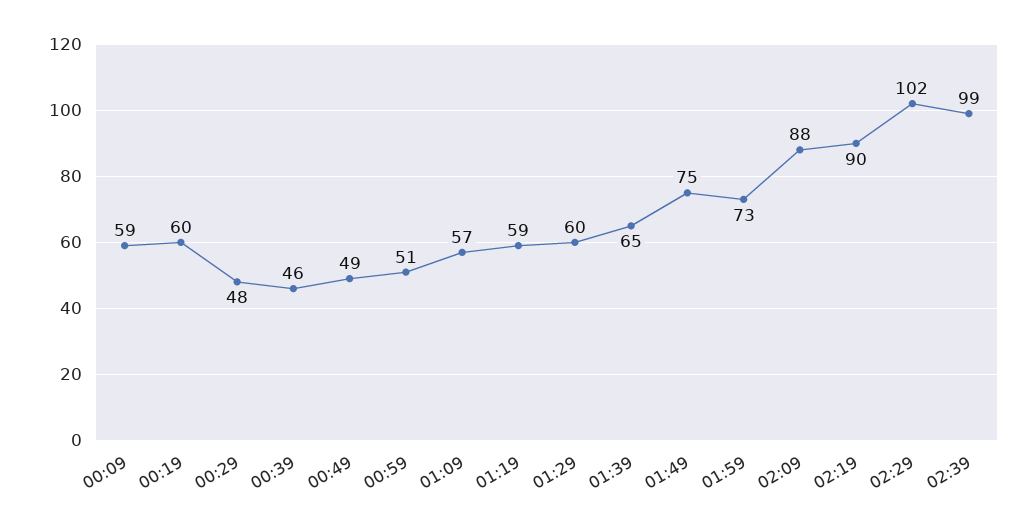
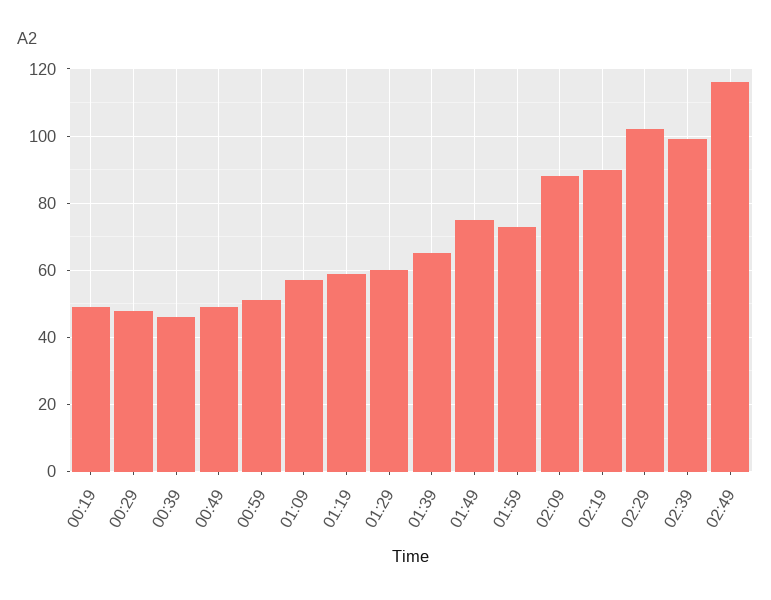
00:09: 59 -> none
00:19: 60 -> 50
02:49: none -> 115

